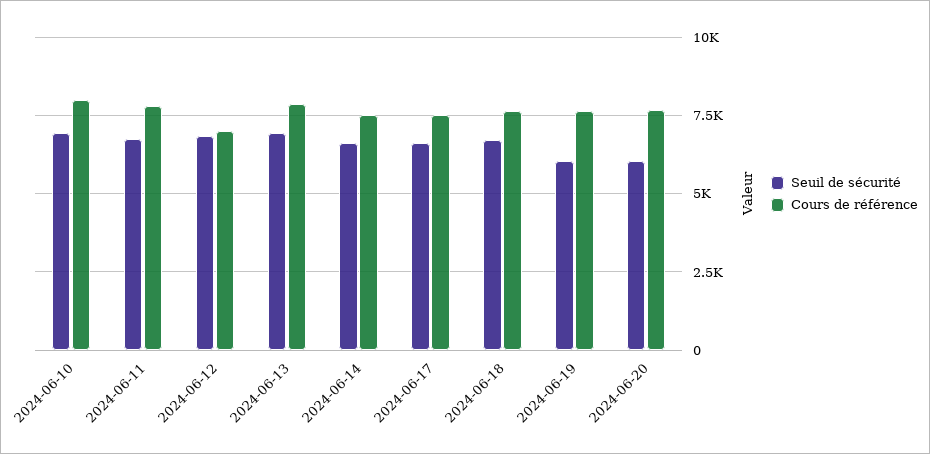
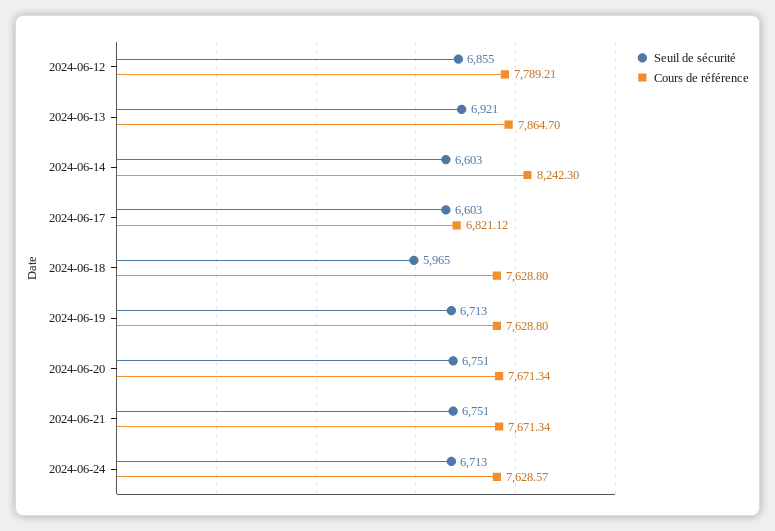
Seuil de sécurité, 2024-06-10: 7000 -> none
Cours de référence, 2024-06-10: 8000 -> none
Seuil de sécurité, 2024-06-11: 6750 -> none
Cours de référence, 2024-06-11: 7750 -> none
Cours de référence, 2024-06-12: 7000 -> 7789.21
Cours de référence, 2024-06-14: 7500 -> 8242.3
Cours de référence, 2024-06-17: 7500 -> 6821.12
Seuil de sécurité, 2024-06-18: 6750 -> 5965
Seuil de sécurité, 2024-06-19: 6000 -> 6713
Seuil de sécurité, 2024-06-20: 6000 -> 6751
Seuil de sécurité, 2024-06-21: none -> 6751
Cours de référence, 2024-06-21: none -> 7671.34
Seuil de sécurité, 2024-06-24: none -> 6713
Cours de référence, 2024-06-24: none -> 7628.57

